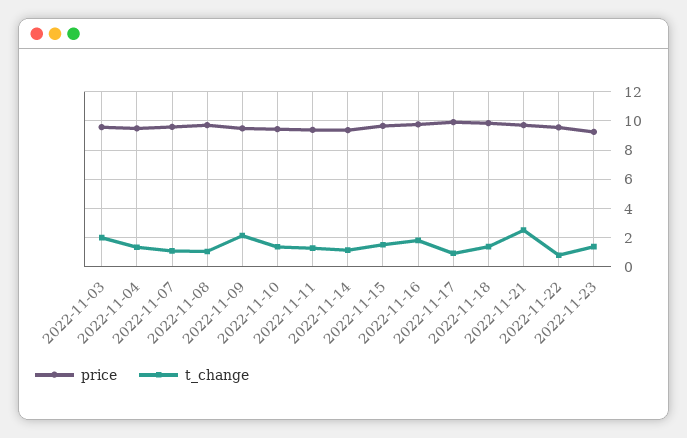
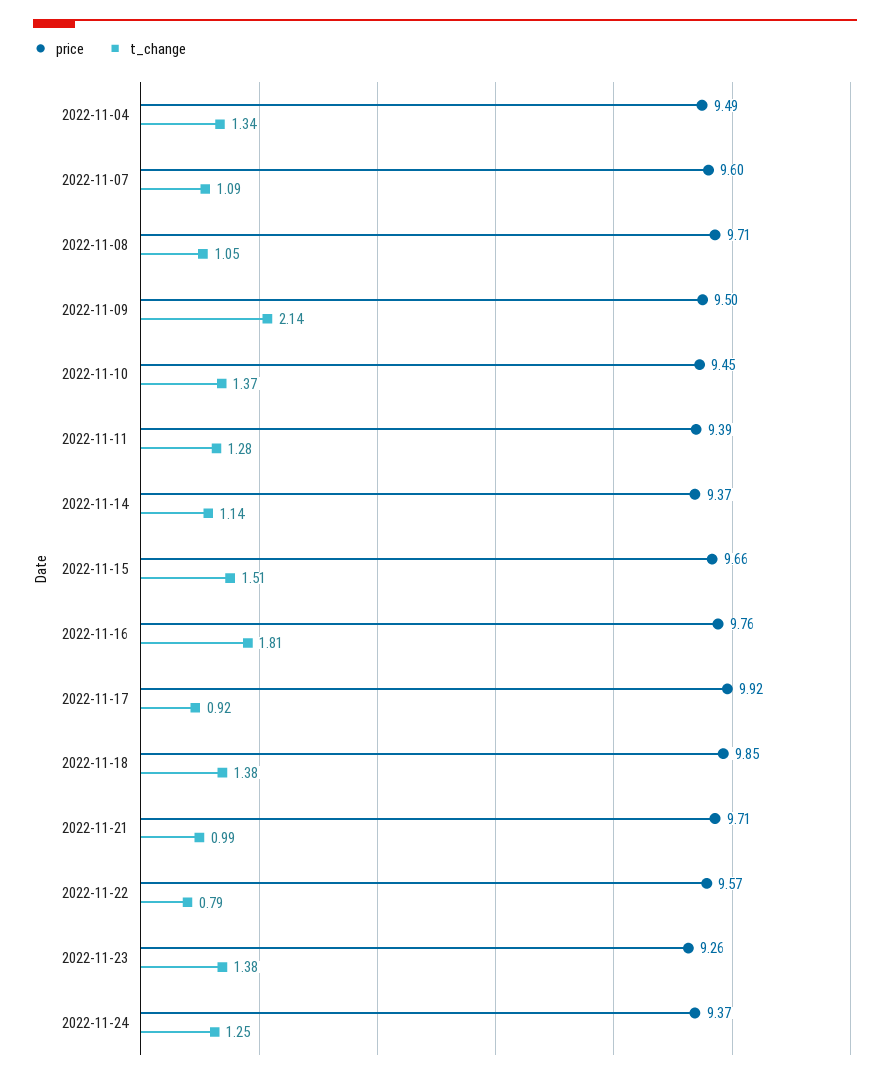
price, 2022-11-03: 9.5 -> none
t_change, 2022-11-03: 2 -> none
t_change, 2022-11-21: 2.5 -> 0.99
price, 2022-11-24: none -> 9.37
t_change, 2022-11-24: none -> 1.25

